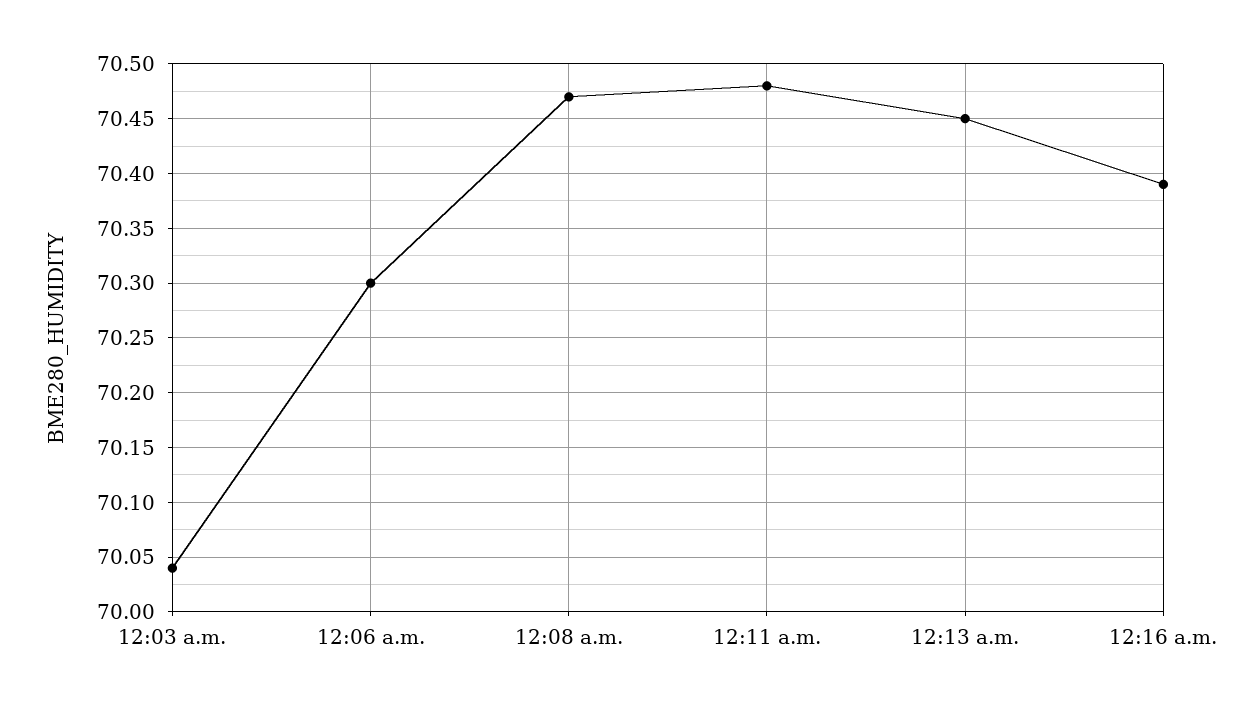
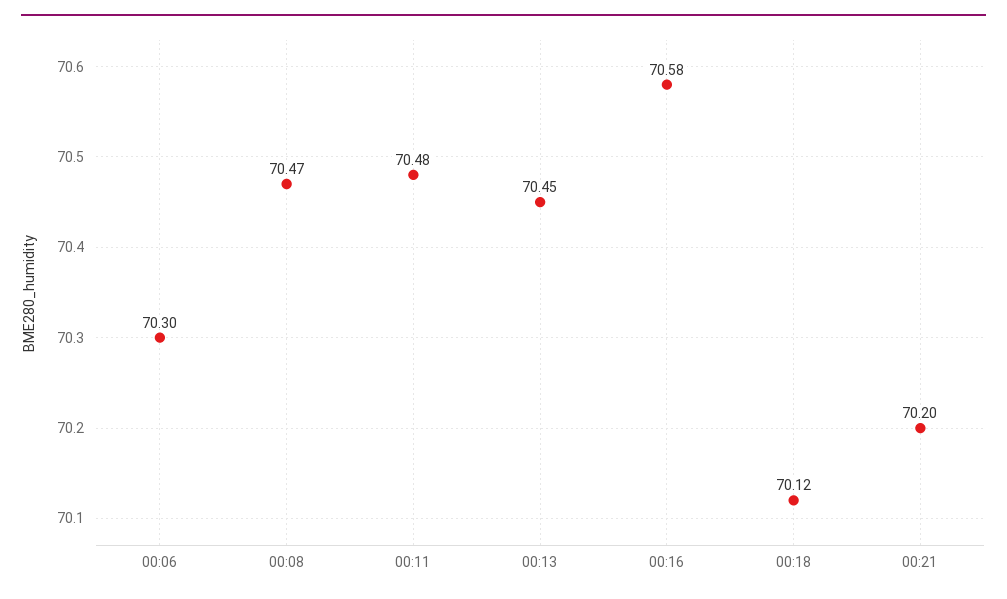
12:03 a.m.: 70.04 -> none
12:16 a.m.: 70.39 -> 70.58
00:18: none -> 70.12
00:21: none -> 70.2

